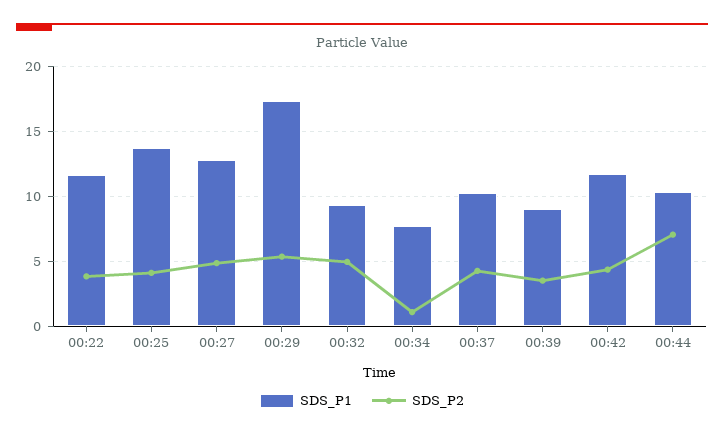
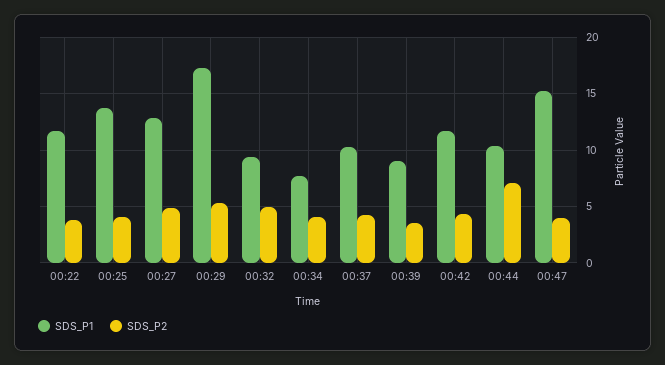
SDS_P2, 00:34: 1 -> 4
SDS_P1, 00:47: none -> 15
SDS_P2, 00:47: none -> 4

